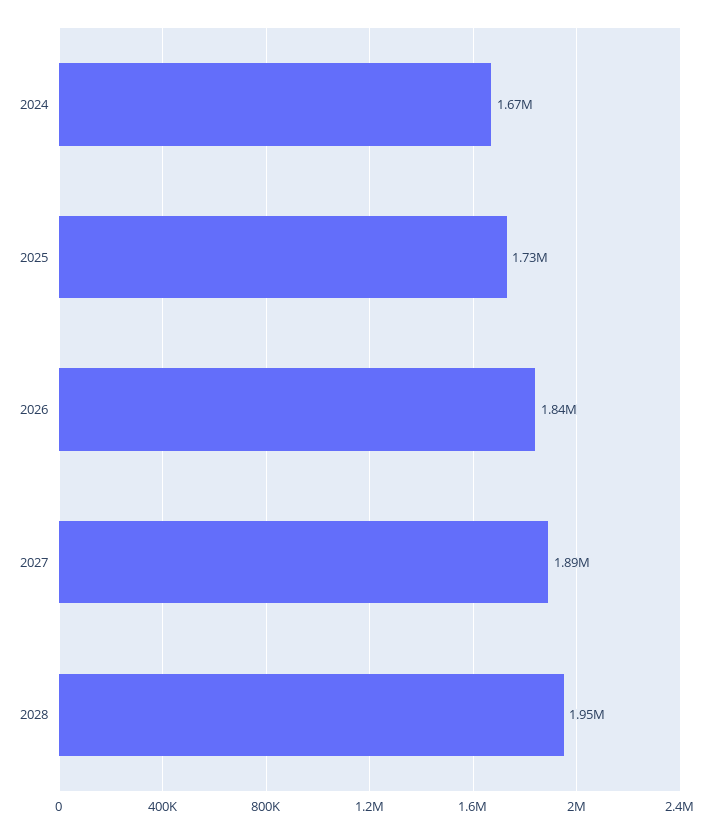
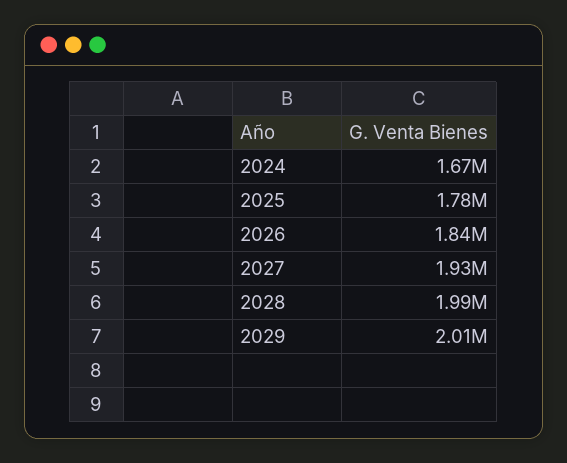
2025: 1730000 -> 1780000
2027: 1890000 -> 1930000
2028: 1950000 -> 1990000
2029: none -> 2010000

